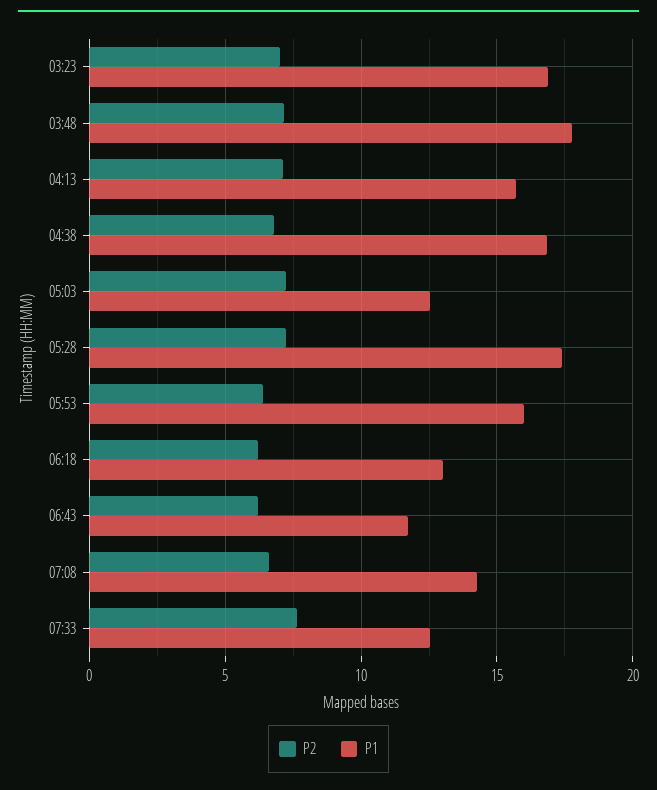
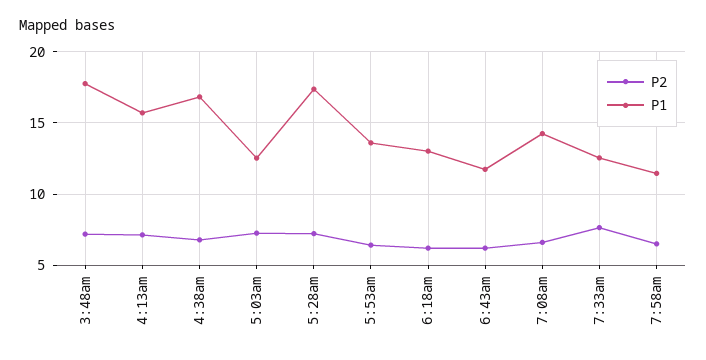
P2, 03:23: 7 -> none
P1, 03:23: 17 -> none
P1, 05:53: 16 -> 13.5
P2, 7:58am: none -> 6.5
P1, 7:58am: none -> 11.5

